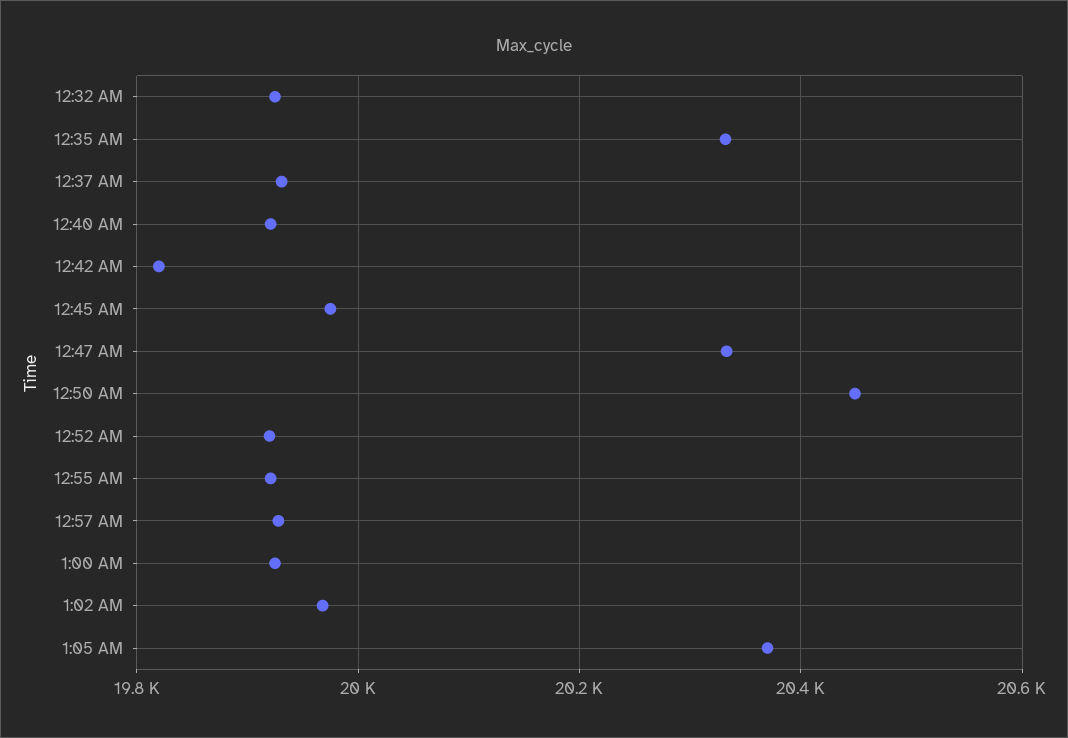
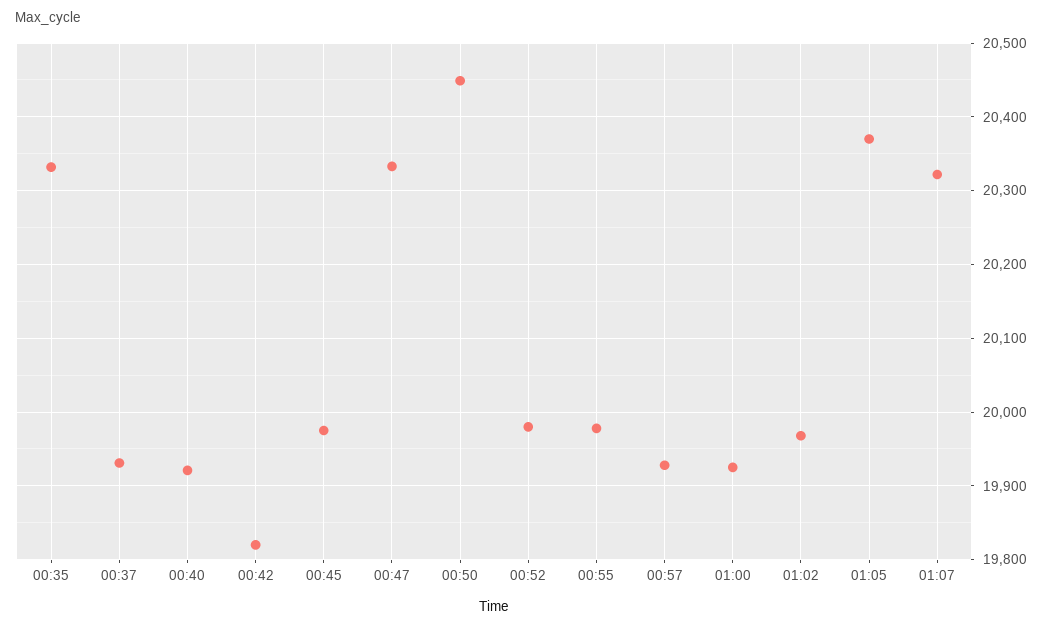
12:32 AM: 19920 -> none
12:52 AM: 19920 -> 19980
12:55 AM: 19920 -> 19980
01:07: none -> 20320

